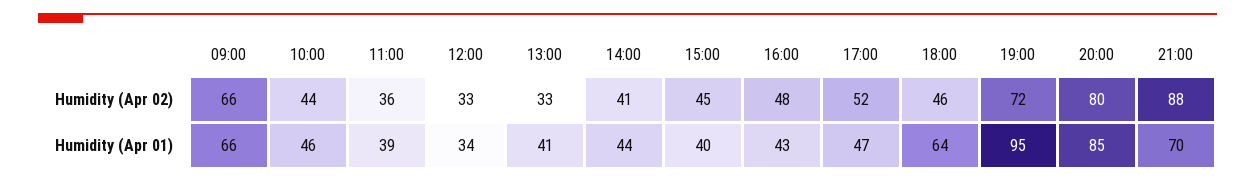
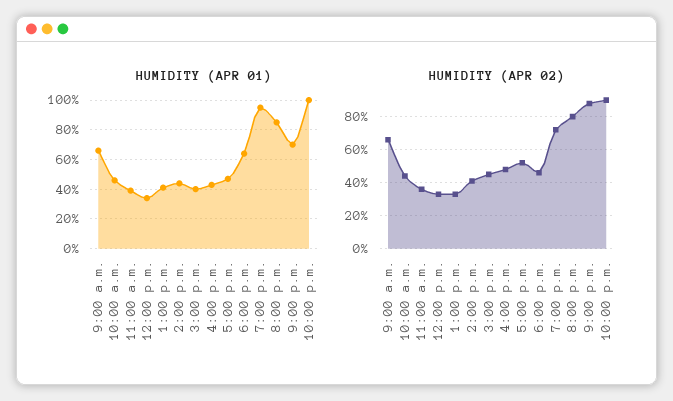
Humidity (Apr 01), 10:00 p.m.: none -> 100
Humidity (Apr 02), 10:00 p.m.: none -> 90

